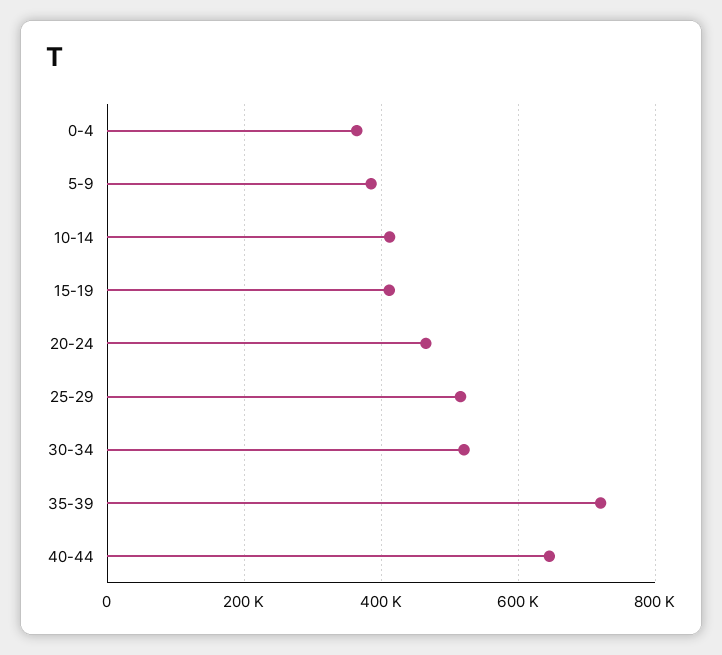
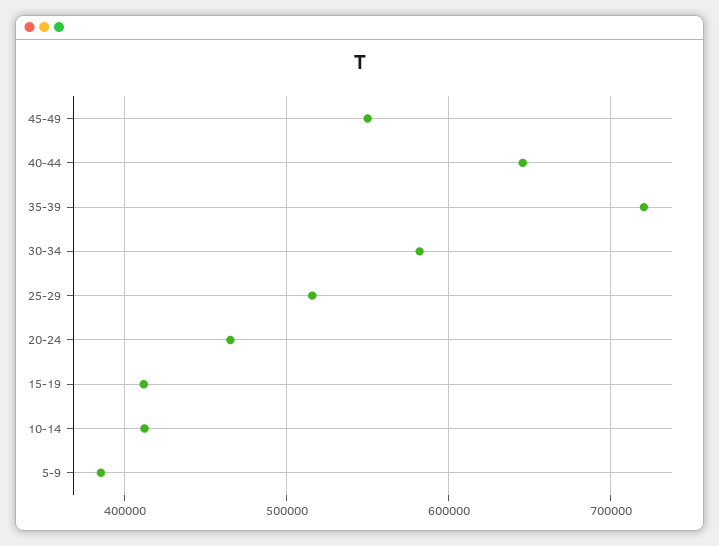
0-4: 360000 -> none
30-34: 520000 -> 580000
45-49: none -> 550000

